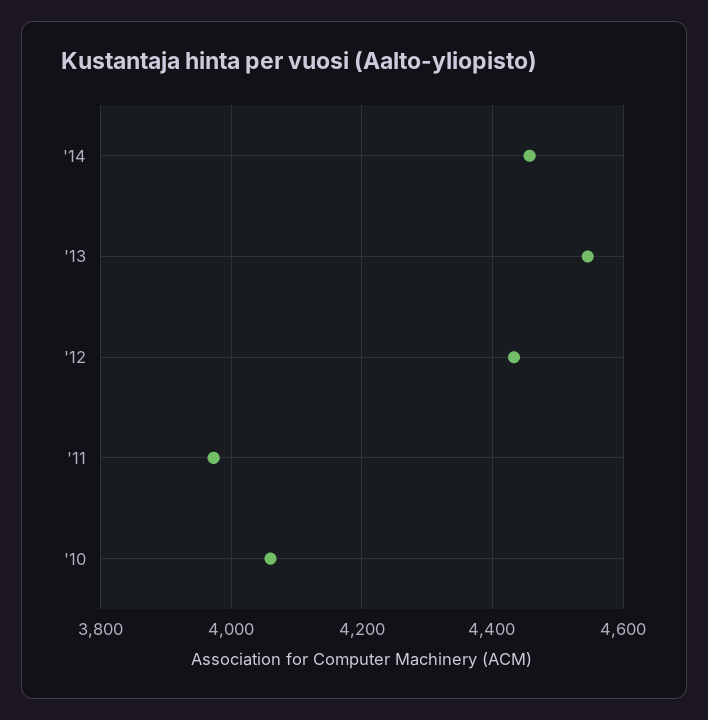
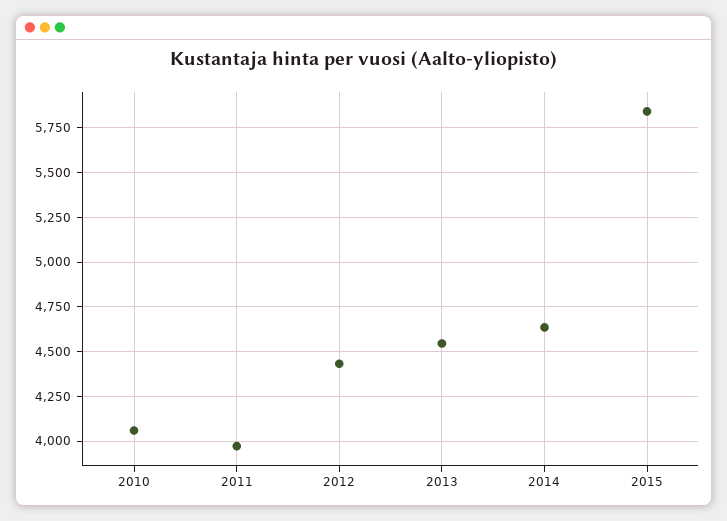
'14: 4460 -> 4650
2015: none -> 5850

